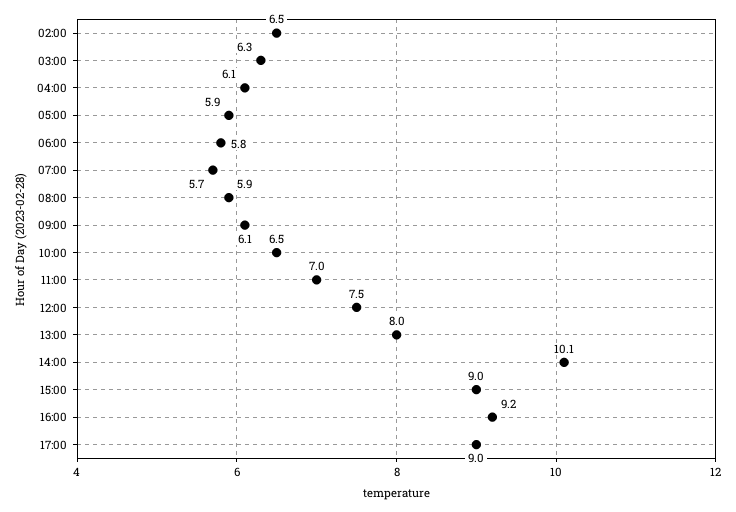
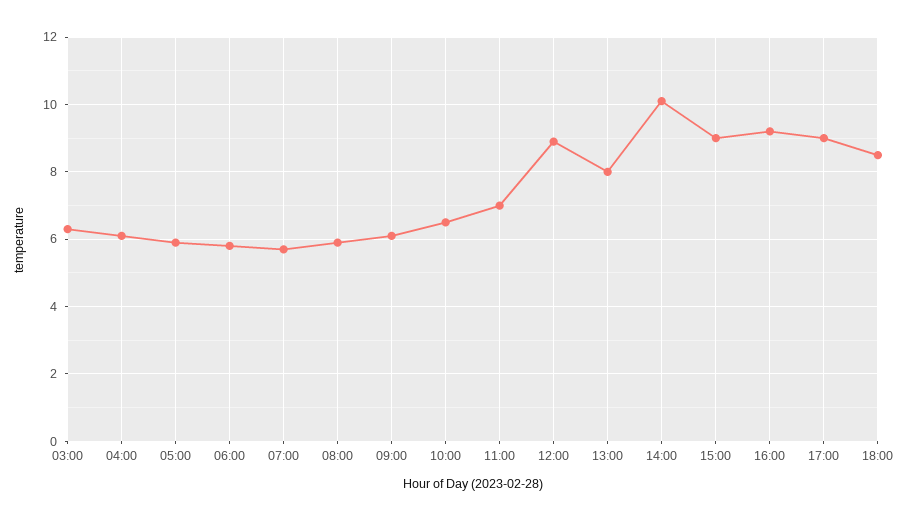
02:00: 6.5 -> none
12:00: 7.5 -> 9
18:00: none -> 8.5

